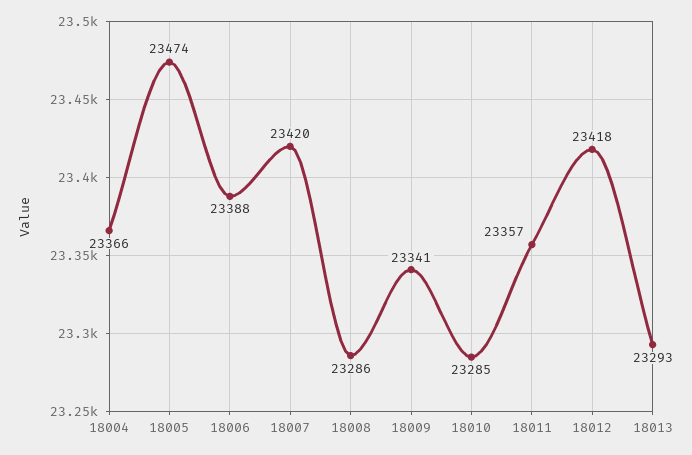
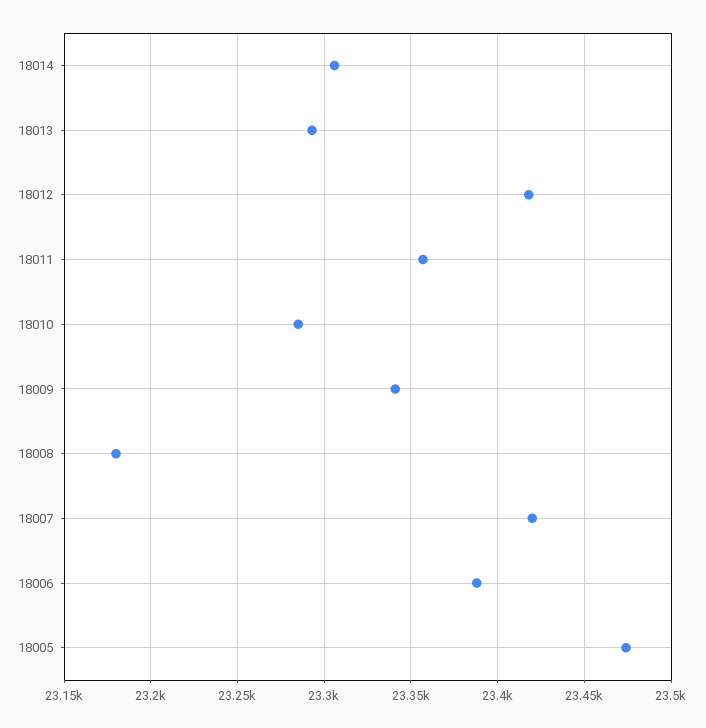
18004: 23366 -> none
18008: 23286 -> 23180
18014: none -> 23305

